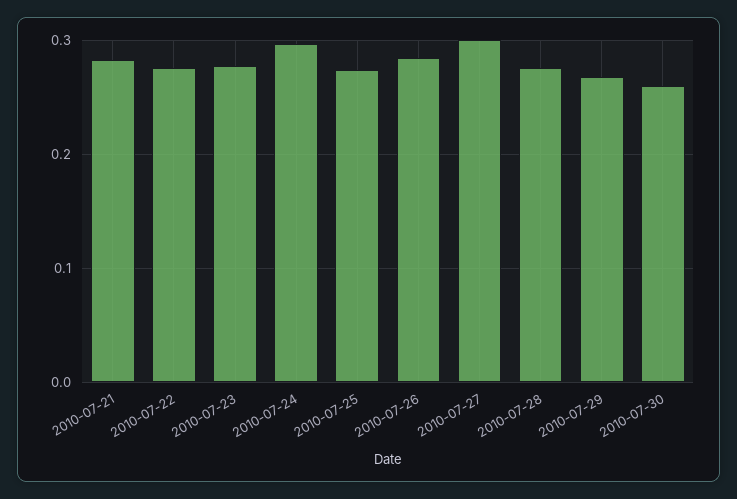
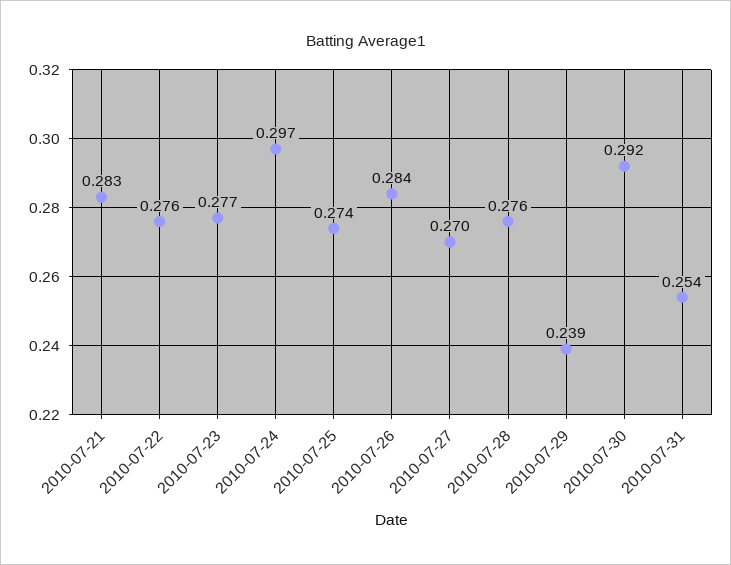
2010-07-27: 0.3 -> 0.27
2010-07-29: 0.27 -> 0.239
2010-07-30: 0.26 -> 0.292
2010-07-31: none -> 0.254

